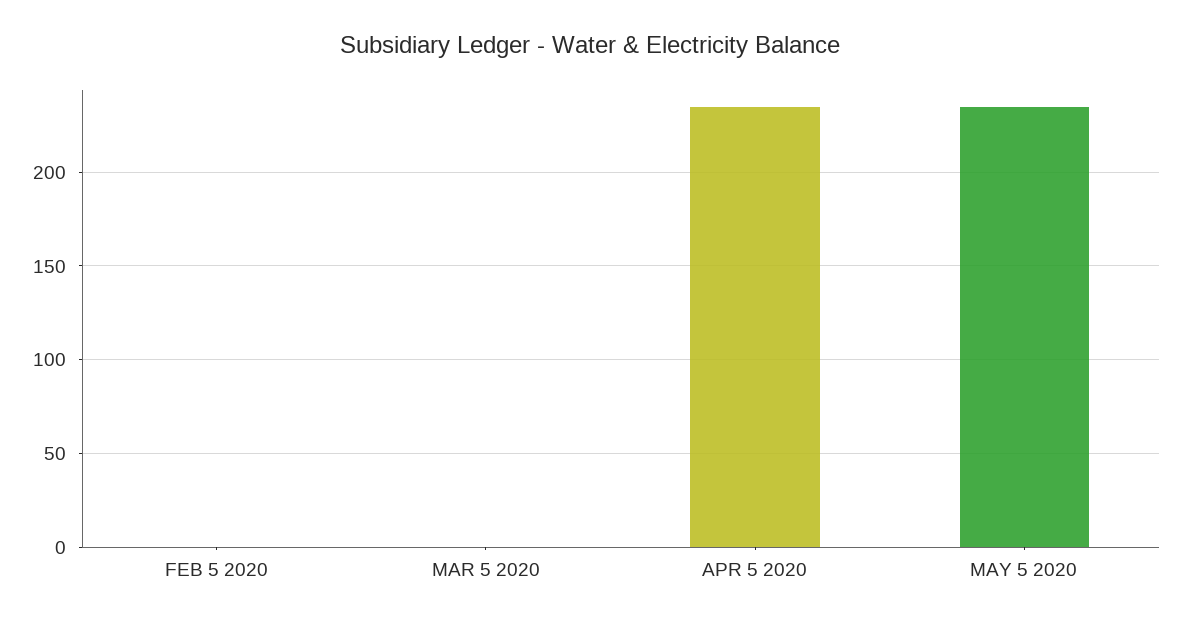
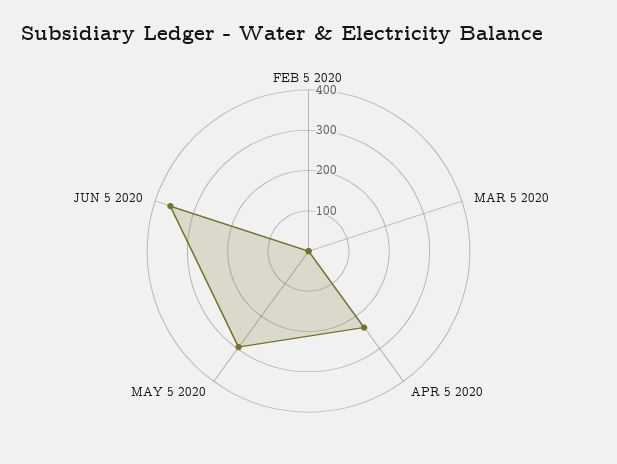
MAY 5 2020: 235 -> 300
JUN 5 2020: none -> 360

